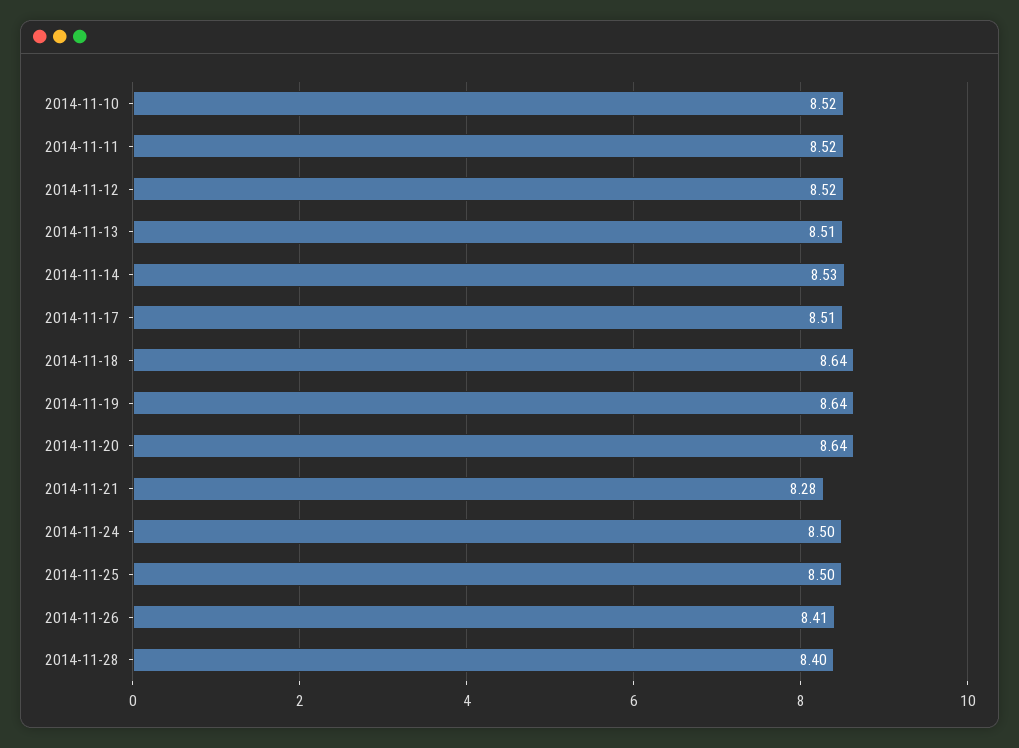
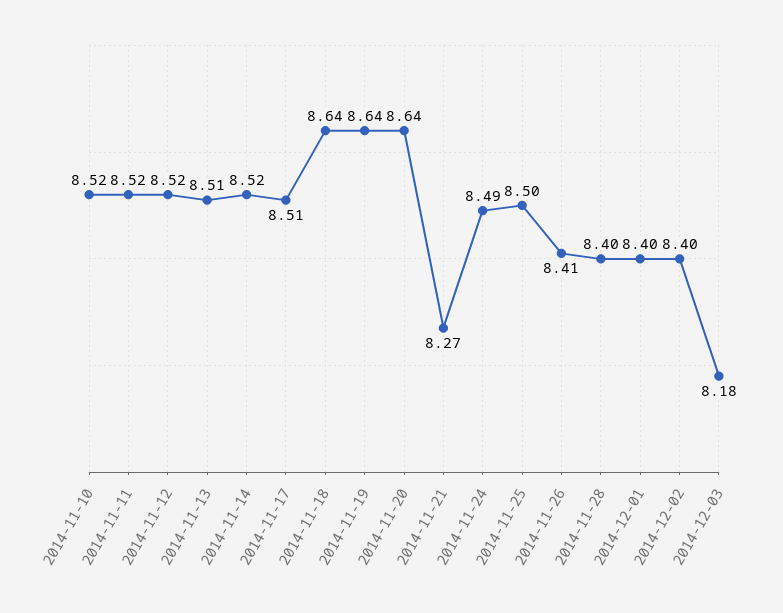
2014-11-14: 8.53 -> 8.52
2014-11-21: 8.28 -> 8.27
2014-11-24: 8.5 -> 8.49
2014-12-01: none -> 8.4
2014-12-02: none -> 8.4
2014-12-03: none -> 8.18

